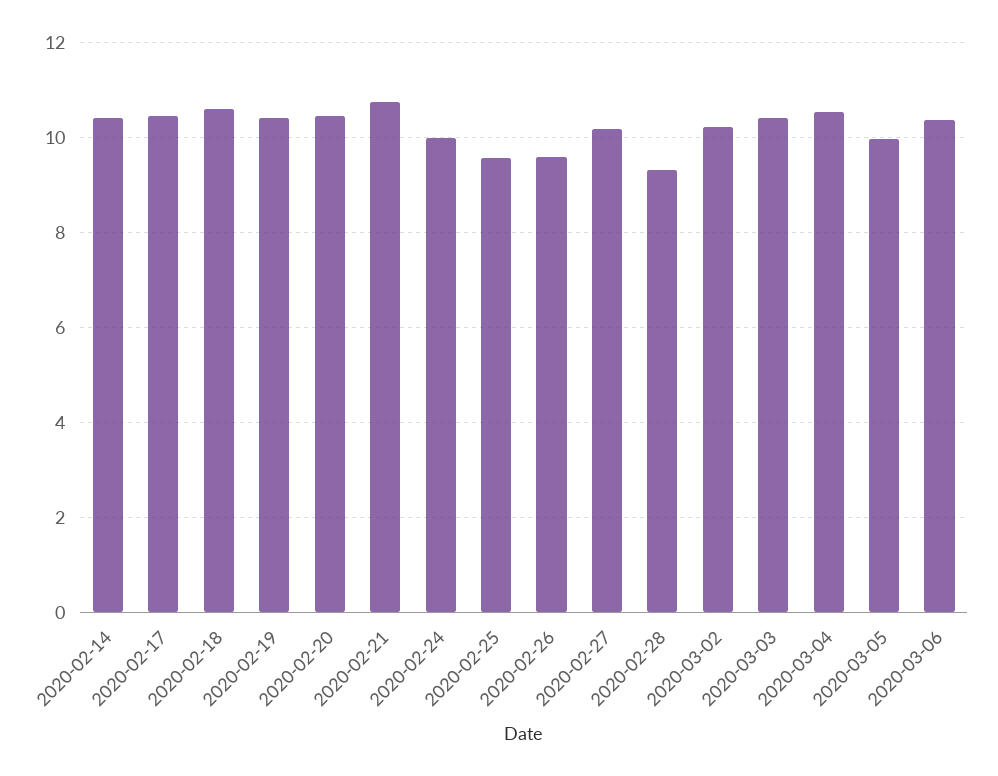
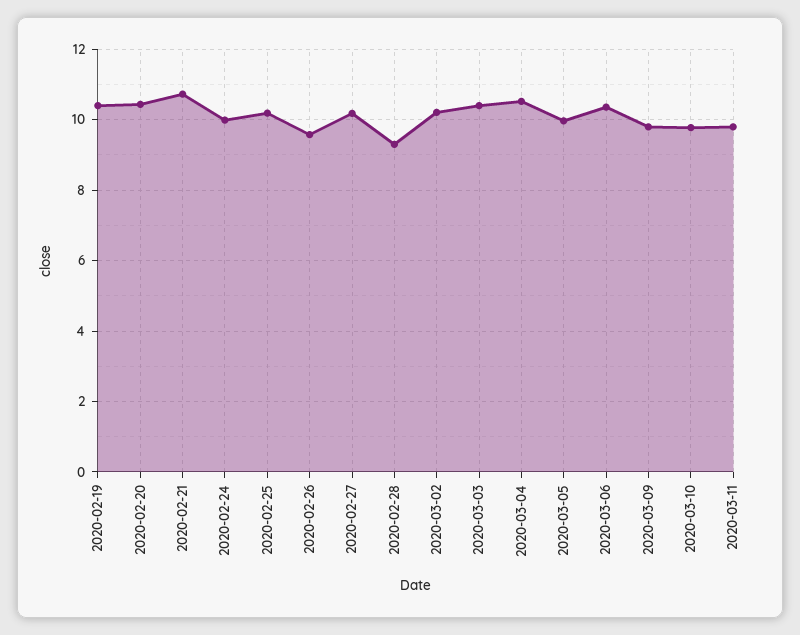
2020-02-14: 10.4 -> none
2020-02-17: 10.4 -> none
2020-02-18: 10.6 -> none
2020-02-25: 9.6 -> 10.2
2020-03-09: none -> 9.8
2020-03-10: none -> 9.8
2020-03-11: none -> 9.8

